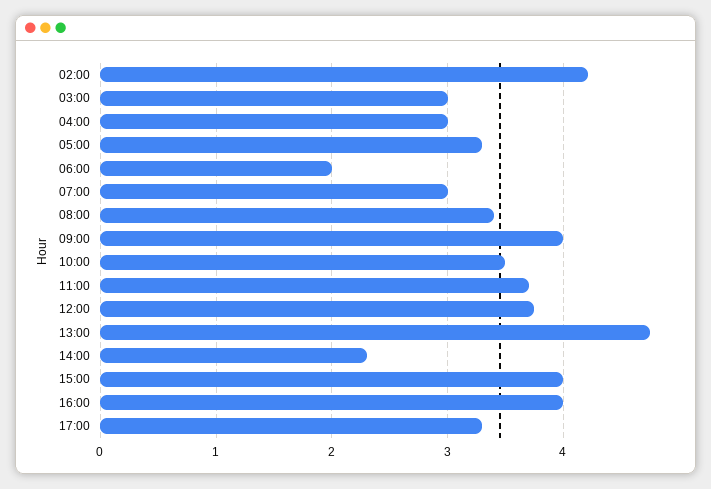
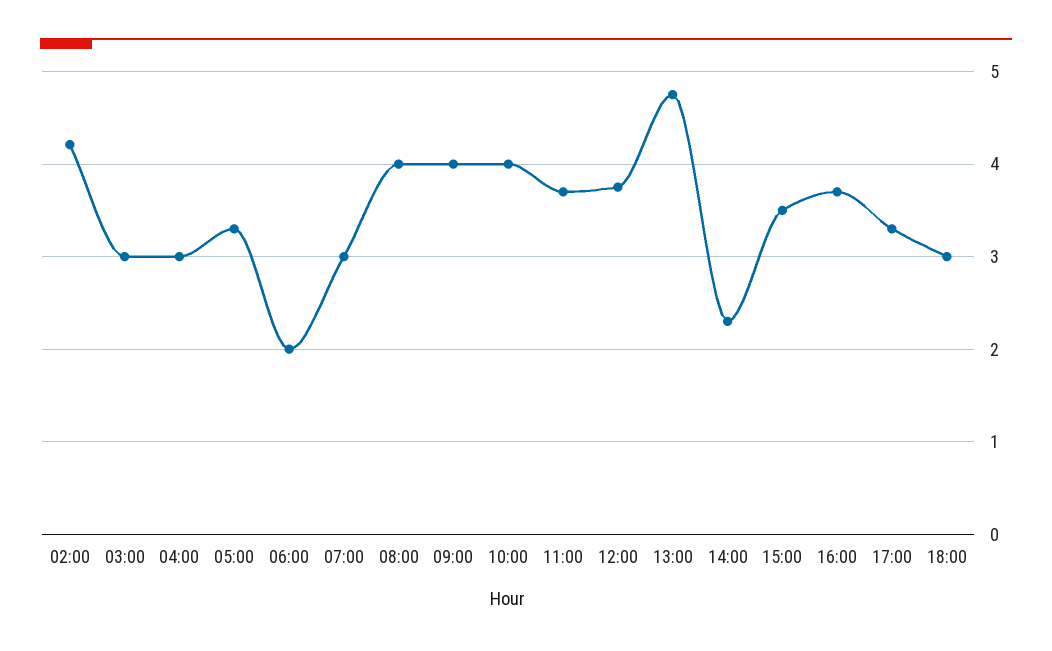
08:00: 3.4 -> 4
10:00: 3.5 -> 4
15:00: 4 -> 3.5
16:00: 4 -> 3.7
18:00: none -> 3

